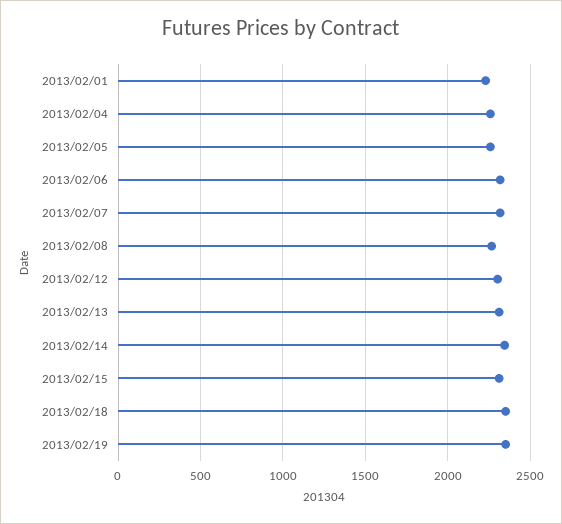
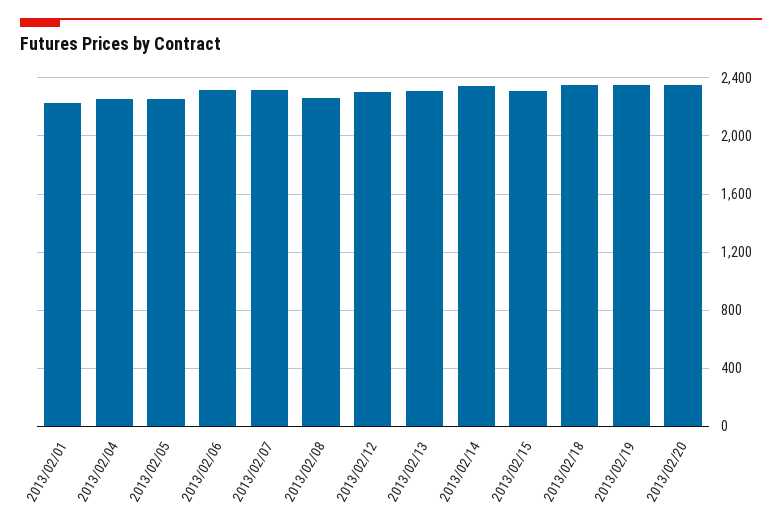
2013/02/20: none -> 2350

